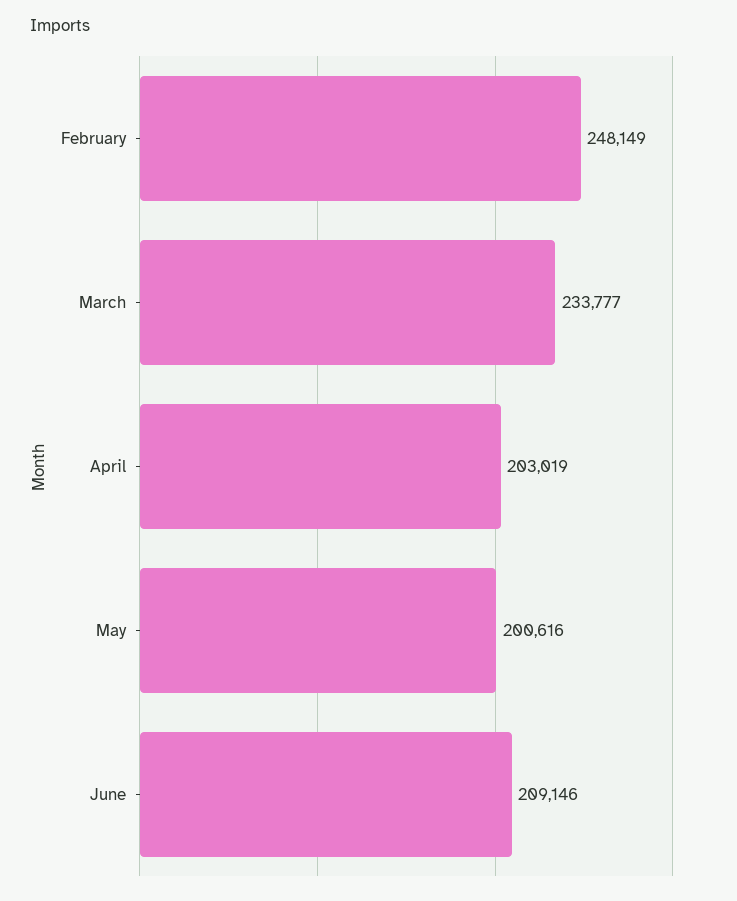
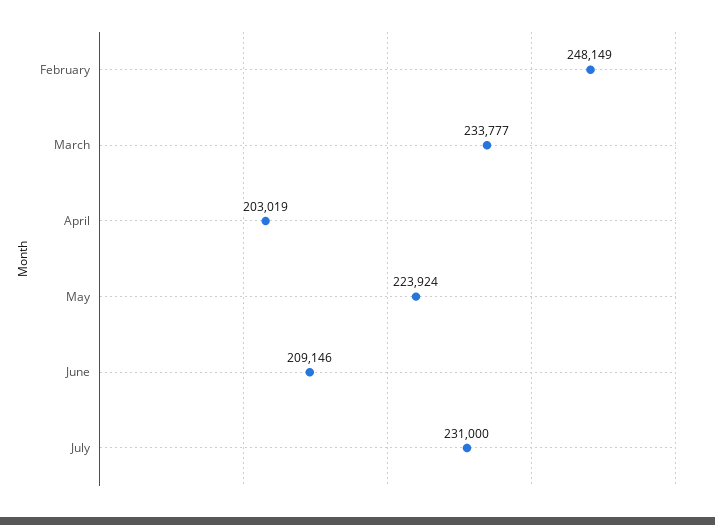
May: 200616 -> 223924
July: none -> 231000

